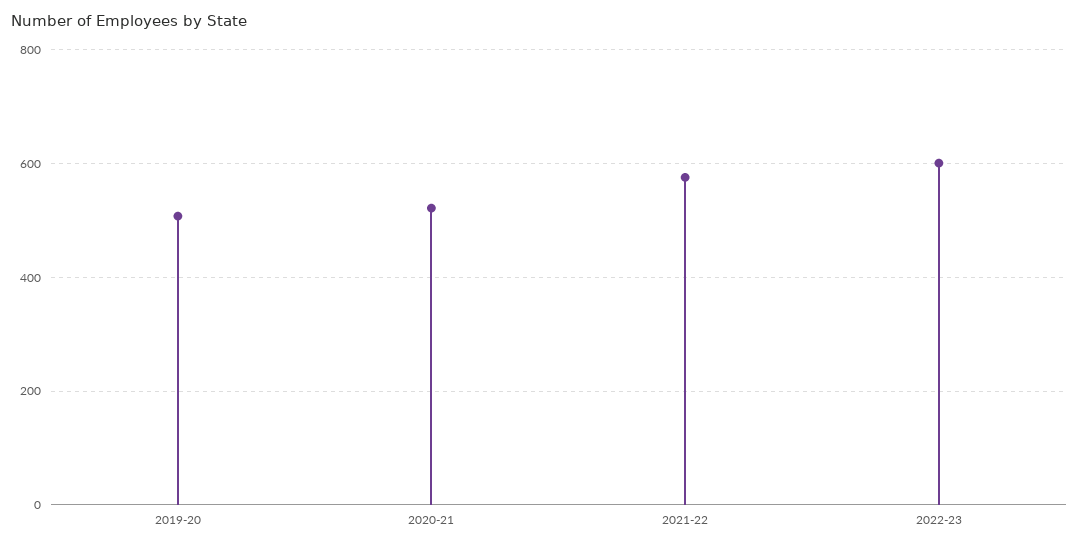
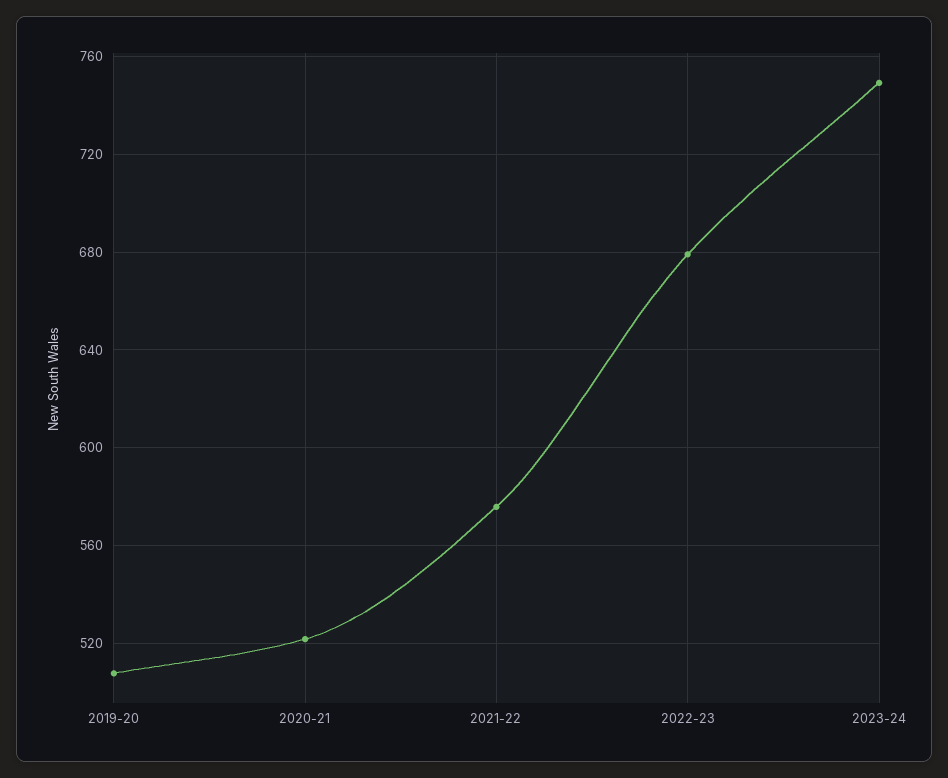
2022-23: 600 -> 680
2023-24: none -> 750

